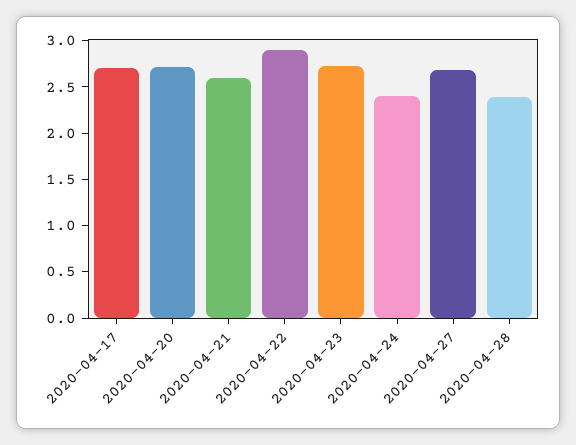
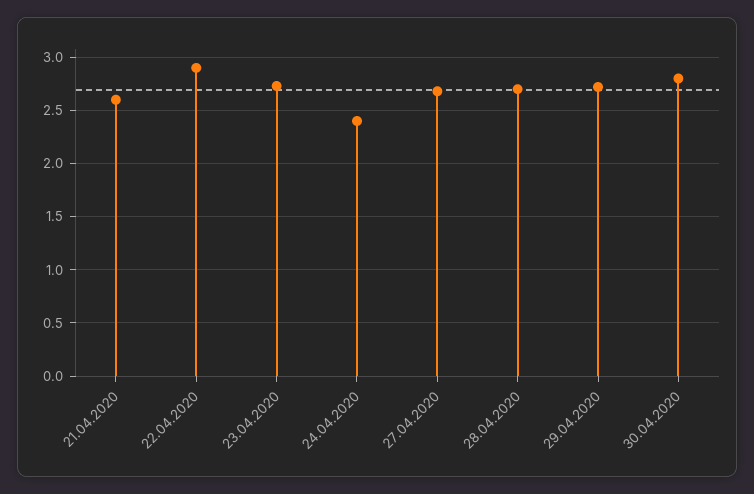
2020-04-17: 2.7 -> none
2020-04-20: 2.7 -> none
2020-04-28: 2.4 -> 2.7
29.04.2020: none -> 2.7
30.04.2020: none -> 2.8

